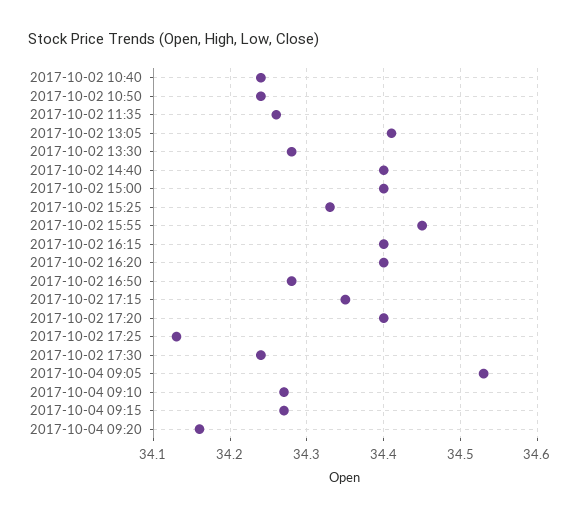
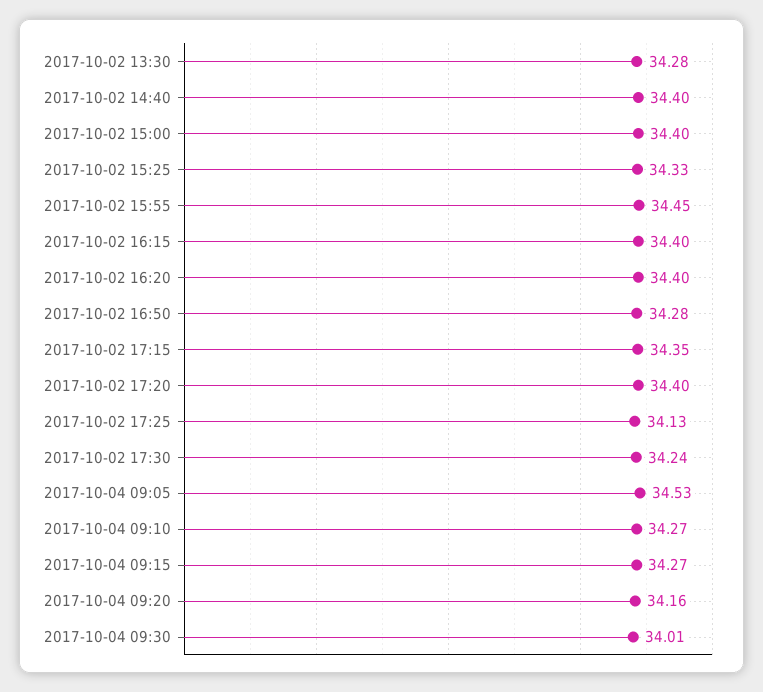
2017-10-02 10:40: 34.24 -> none
2017-10-02 10:50: 34.24 -> none
2017-10-02 11:35: 34.26 -> none
2017-10-02 13:05: 34.41 -> none
2017-10-04 09:30: none -> 34.01

